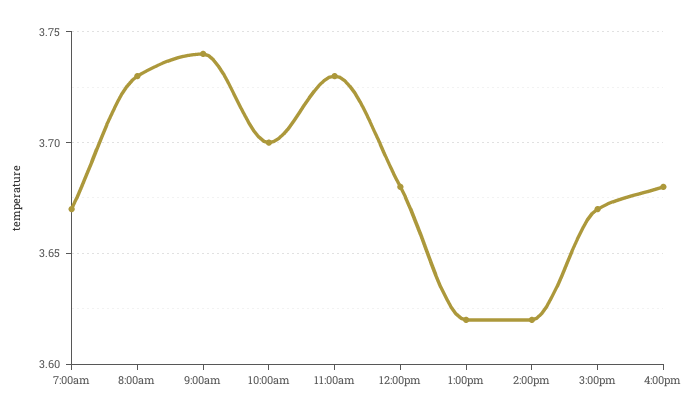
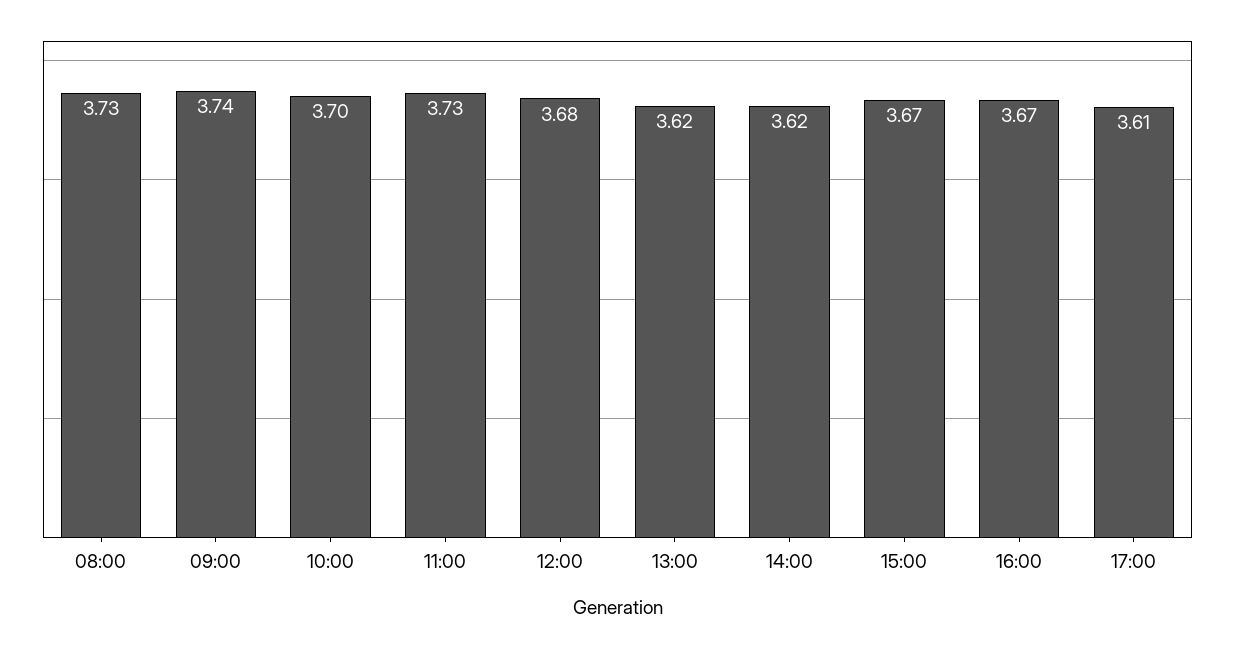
7:00am: 3.67 -> none
4:00pm: 3.68 -> 3.67
17:00: none -> 3.61

